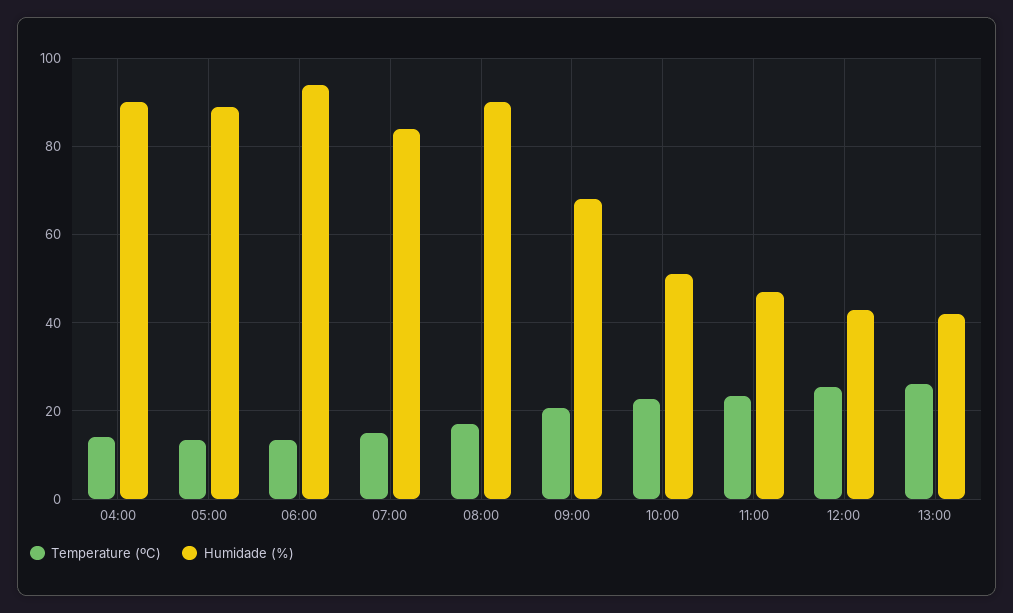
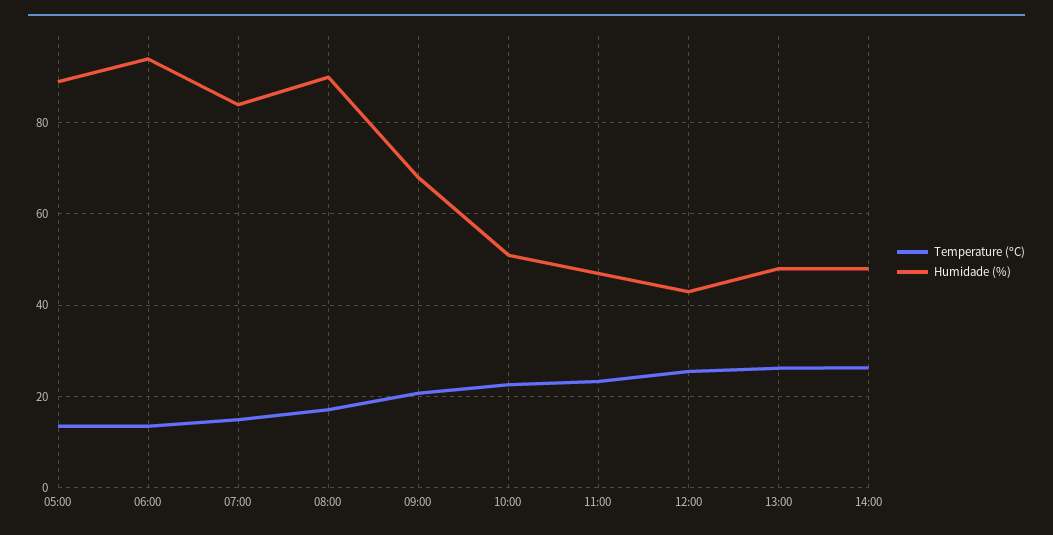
Temperature (ºC), 04:00: 14 -> none
Humidade (%), 04:00: 90 -> none
Humidade (%), 13:00: 42 -> 48
Temperature (ºC), 14:00: none -> 26
Humidade (%), 14:00: none -> 48

